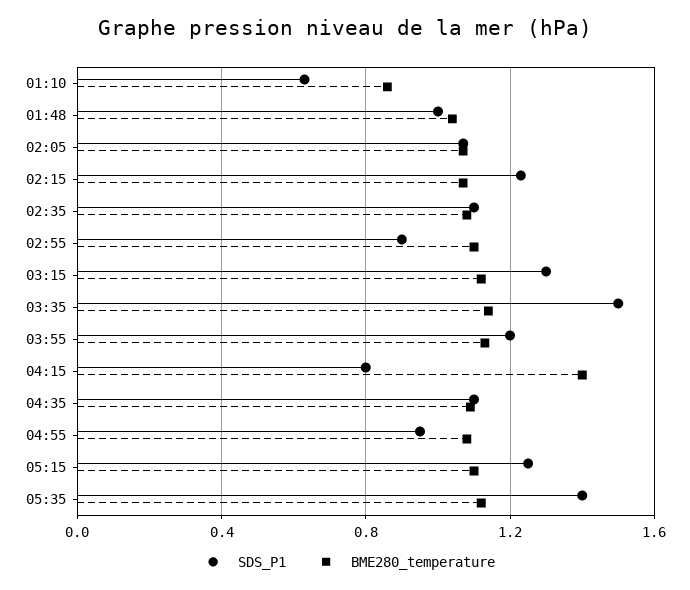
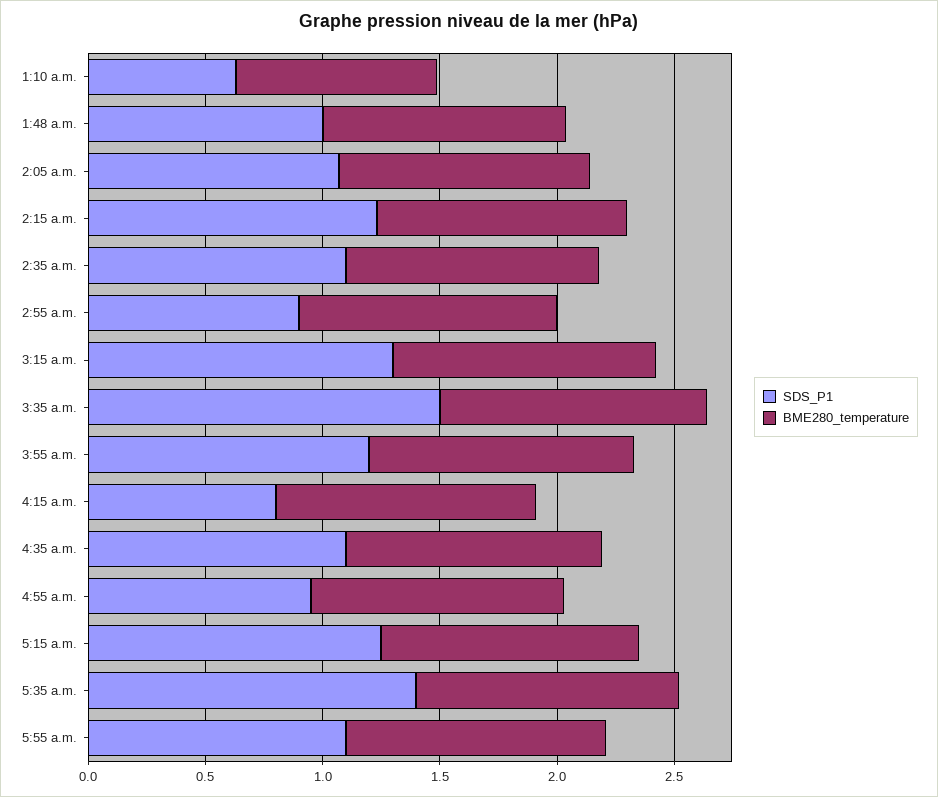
BME280_temperature, 04:15: 1.4 -> 1.1
SDS_P1, 5:55 a.m.: none -> 1.1
BME280_temperature, 5:55 a.m.: none -> 1.1

